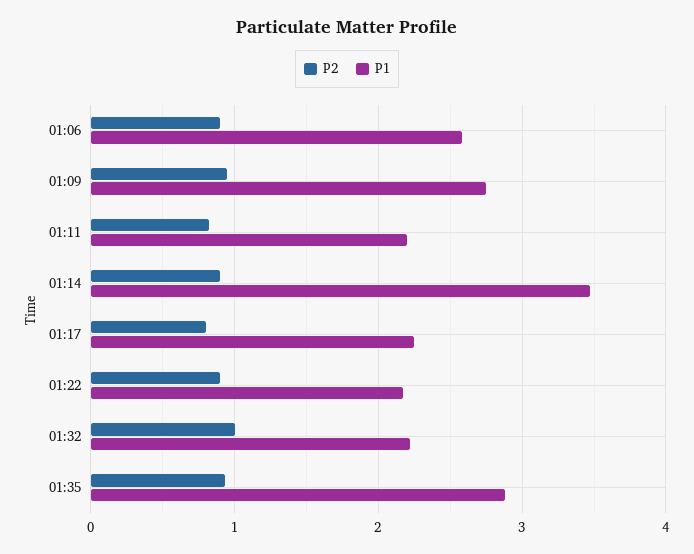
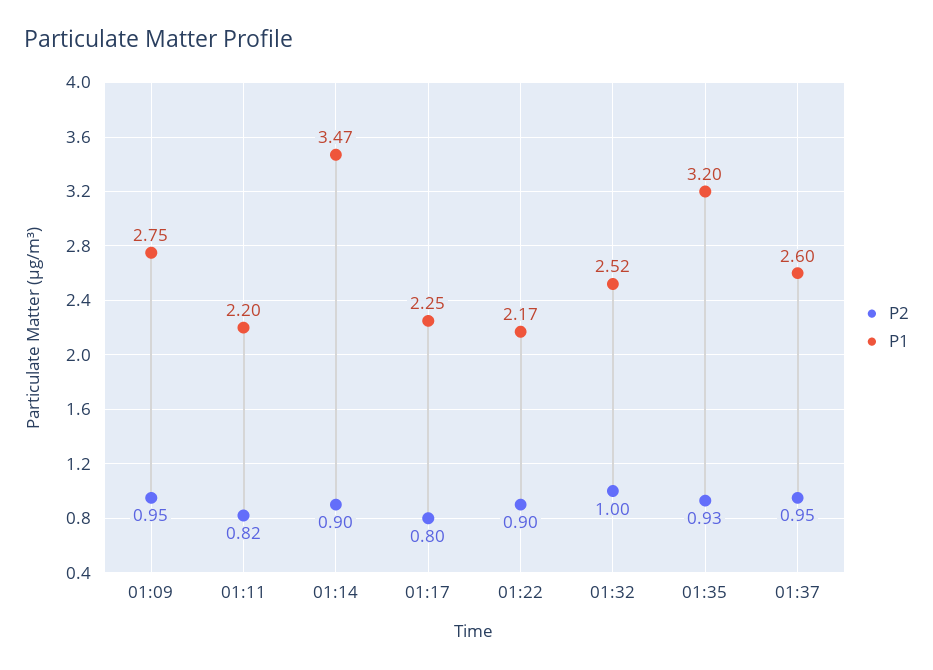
P2, 01:06: 0.9 -> none
P1, 01:06: 2.6 -> none
P1, 01:32: 2.2 -> 2.52
P1, 01:35: 2.9 -> 3.2
P2, 01:37: none -> 0.95
P1, 01:37: none -> 2.6

